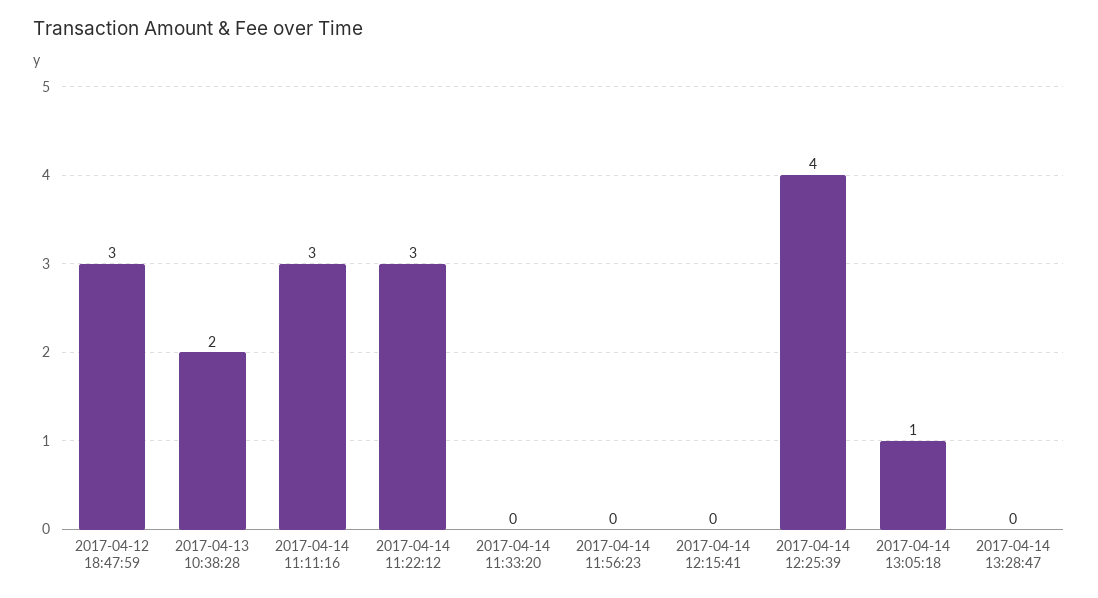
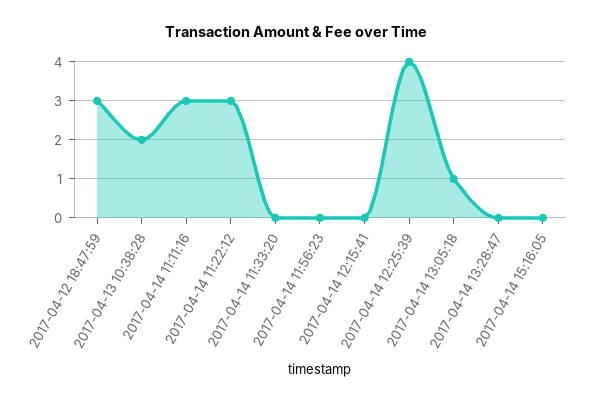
2017-04-14 15:16:05: none -> 0

